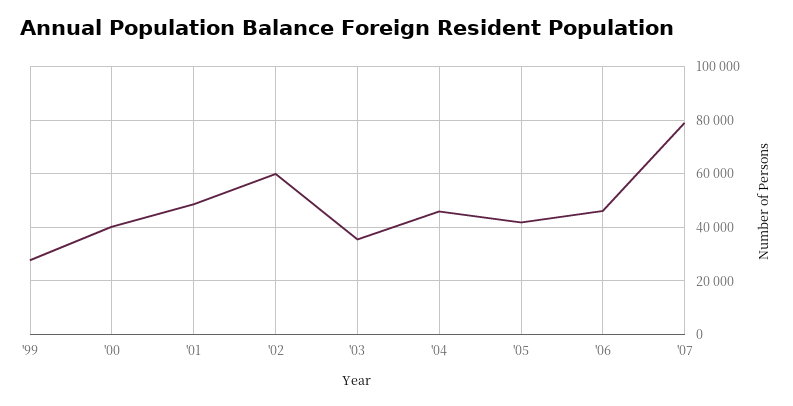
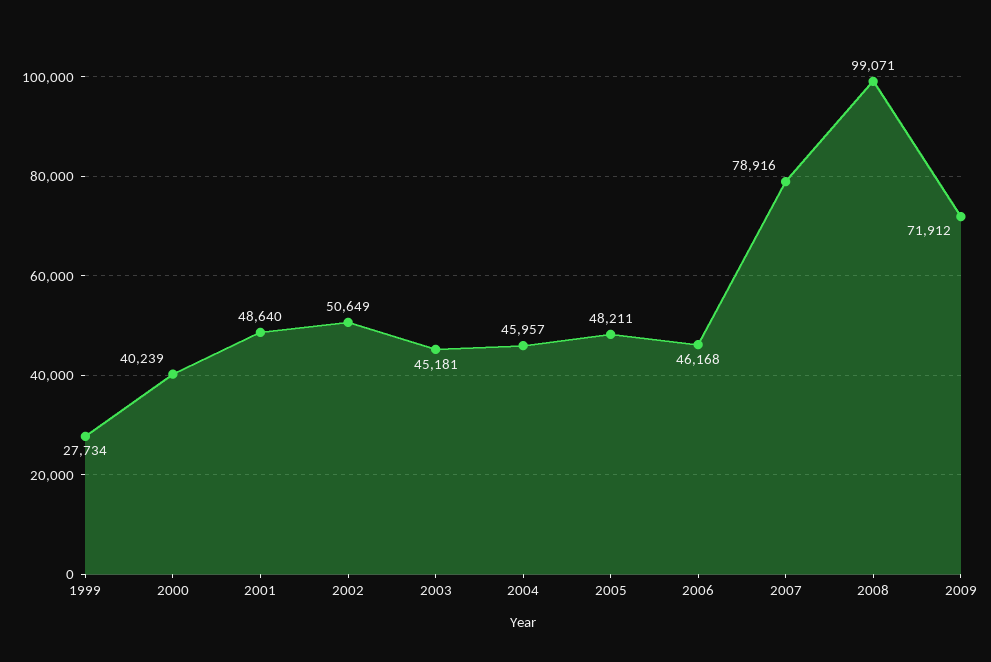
'02: 60000 -> 50649
'03: 35000 -> 45181
'05: 42500 -> 48211
2008: none -> 99071
2009: none -> 71912

